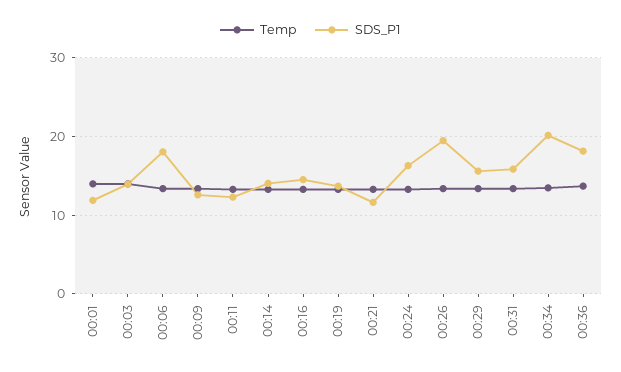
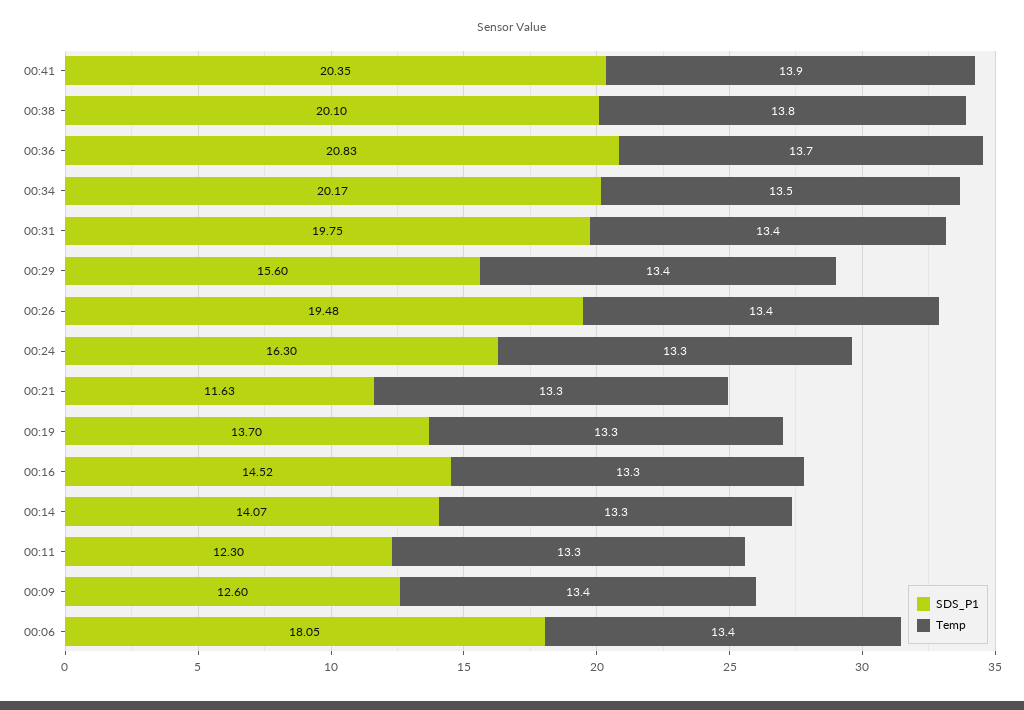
Temp, 00:01: 14 -> none
SDS_P1, 00:01: 12 -> none
Temp, 00:03: 14 -> none
SDS_P1, 00:03: 14 -> none
SDS_P1, 00:31: 16 -> 19.75
SDS_P1, 00:36: 18 -> 20.83
SDS_P1, 00:41: none -> 20.35
Temp, 00:41: none -> 13.9
SDS_P1, 00:38: none -> 20.1
Temp, 00:38: none -> 13.8

